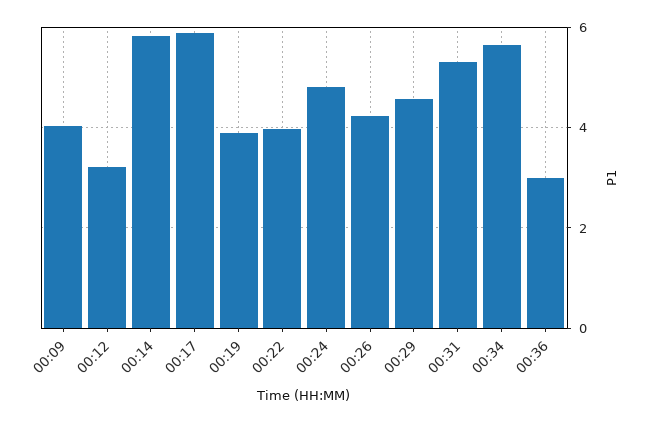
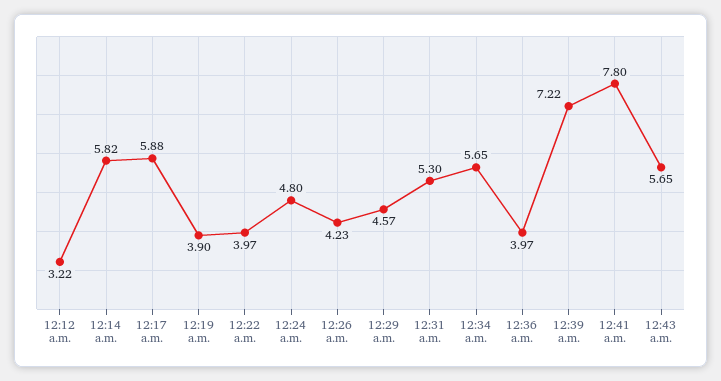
00:09: 4 -> none
00:36: 3 -> 3.97
12:39 a.m.: none -> 7.22
12:41 a.m.: none -> 7.8
12:43 a.m.: none -> 5.65

